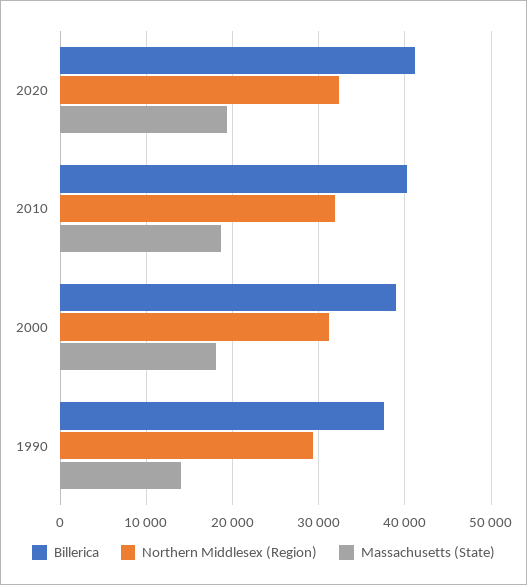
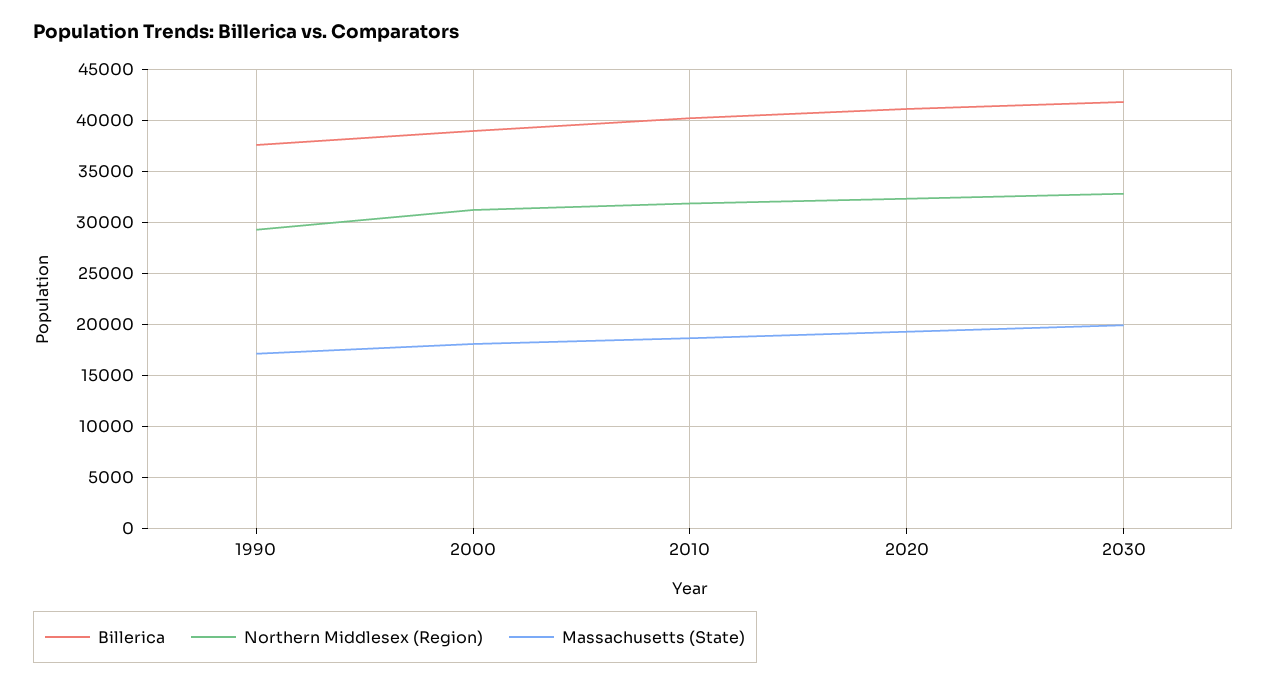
Massachusetts (State), 1990: 14000 -> 17000
Billerica, 2030: none -> 42000
Northern Middlesex (Region), 2030: none -> 33000
Massachusetts (State), 2030: none -> 20000

